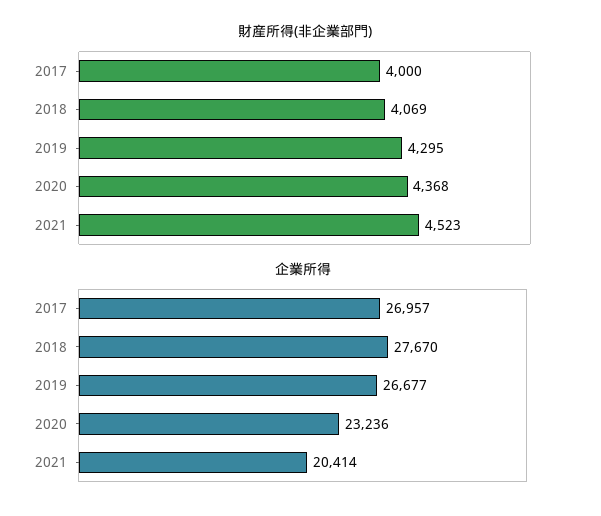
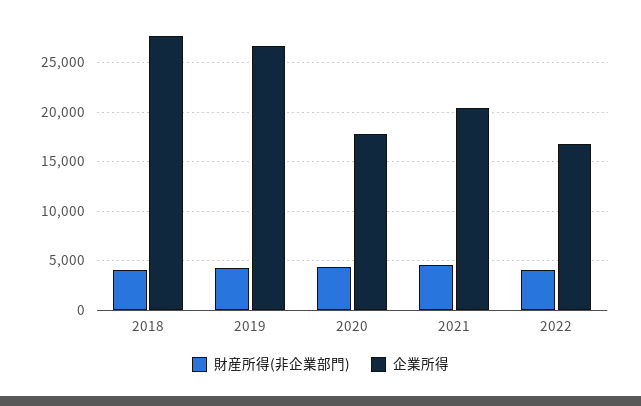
財産所得(非企業部門), 2017: 4000 -> none
企業所得, 2017: 26957 -> none
企業所得, 2020: 23236 -> 18000
財産所得(非企業部門), 2022: none -> 4000
企業所得, 2022: none -> 17000

